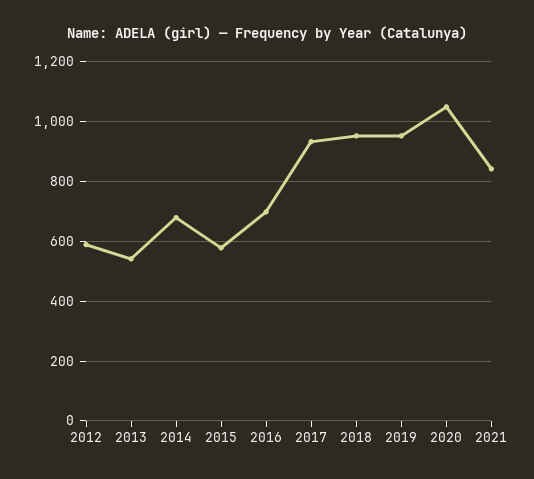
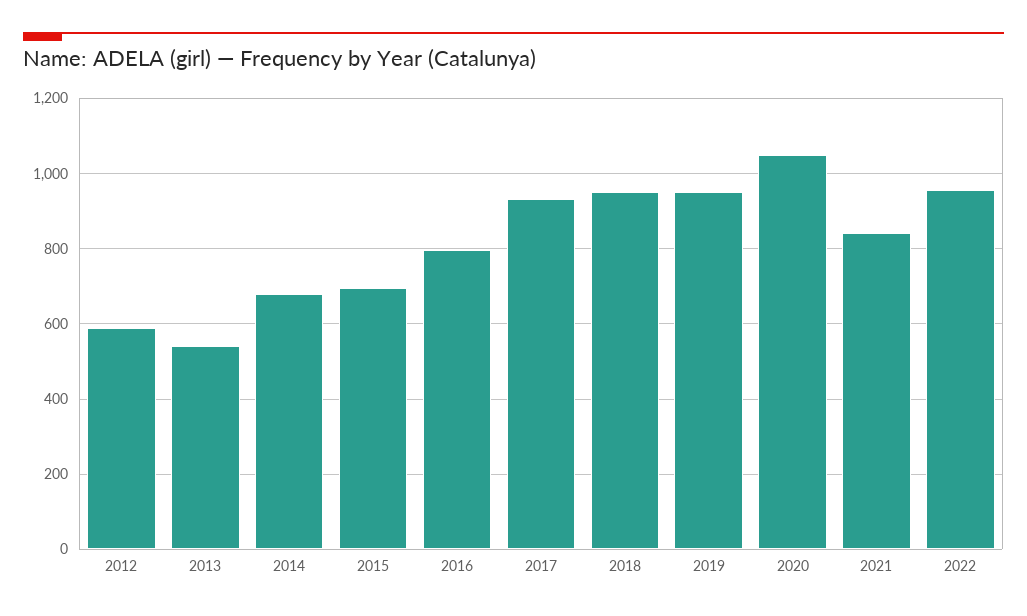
2015: 575 -> 700
2016: 700 -> 800
2022: none -> 960

